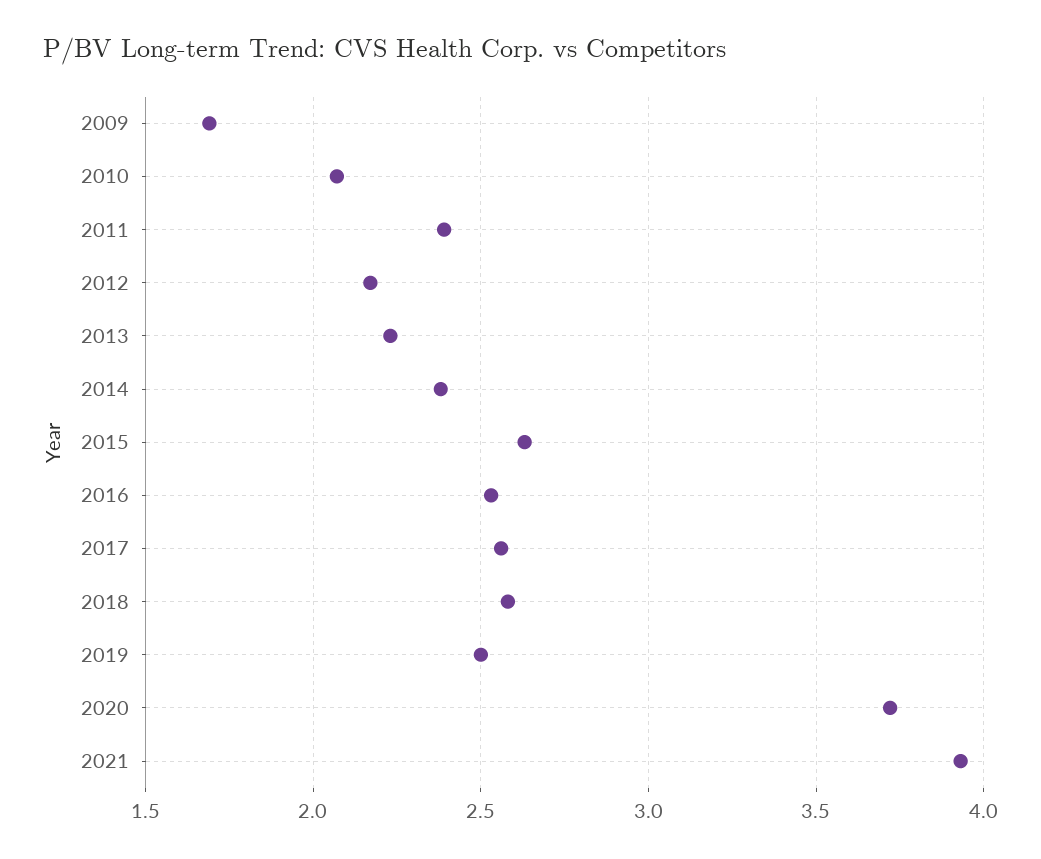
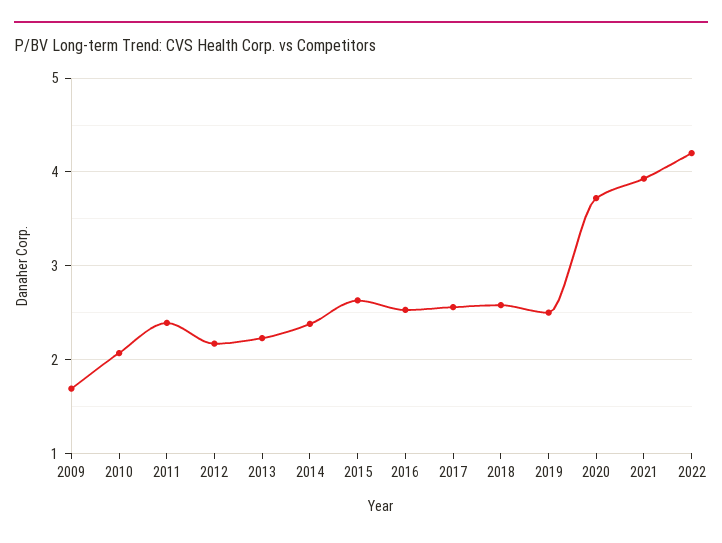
2022: none -> 4.2

